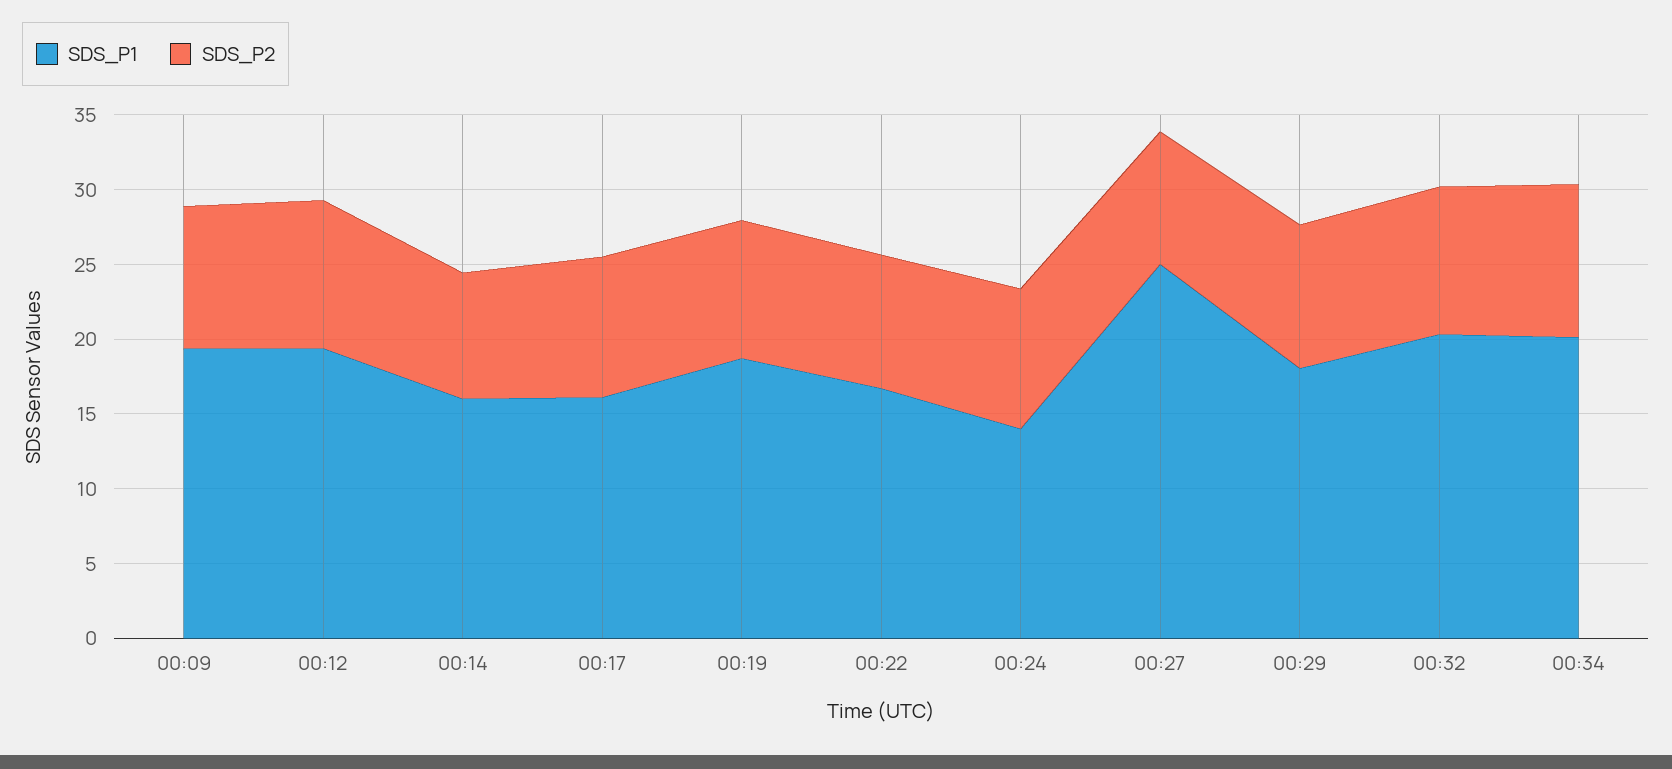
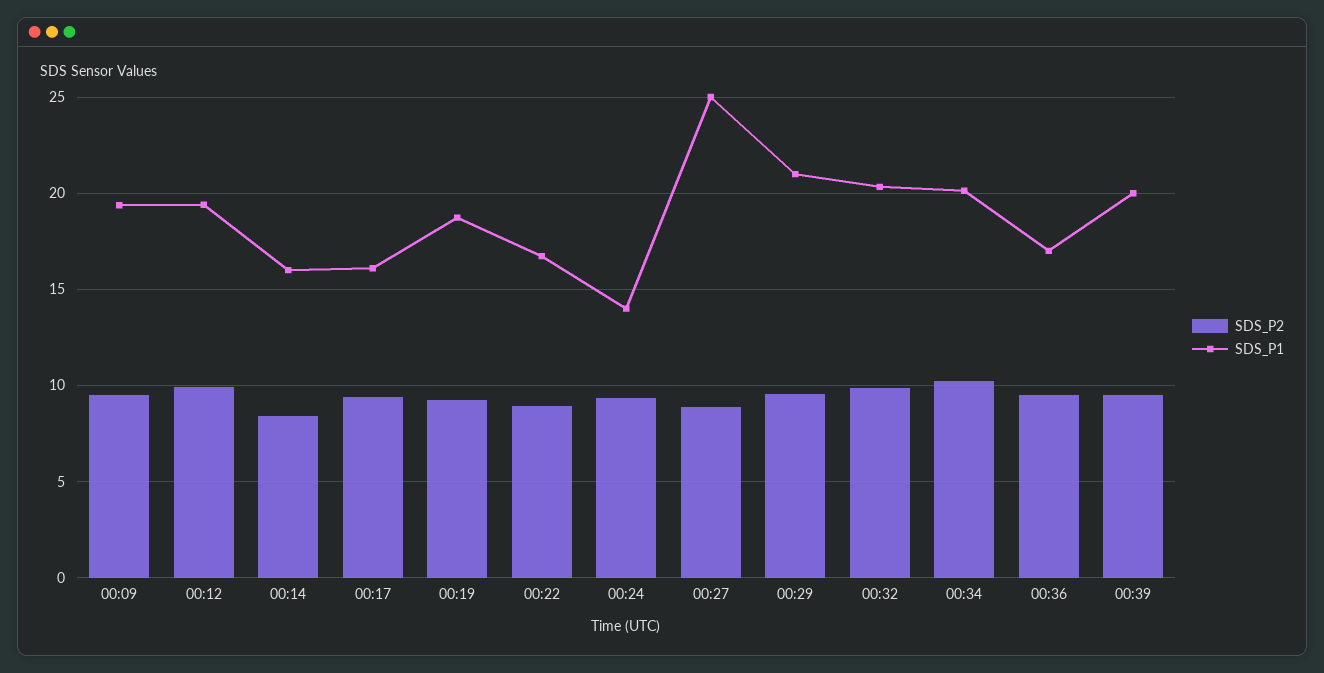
SDS_P1, 00:29: 18 -> 21
SDS_P2, 00:36: none -> 9.5
SDS_P1, 00:36: none -> 17
SDS_P2, 00:39: none -> 9.5
SDS_P1, 00:39: none -> 20

